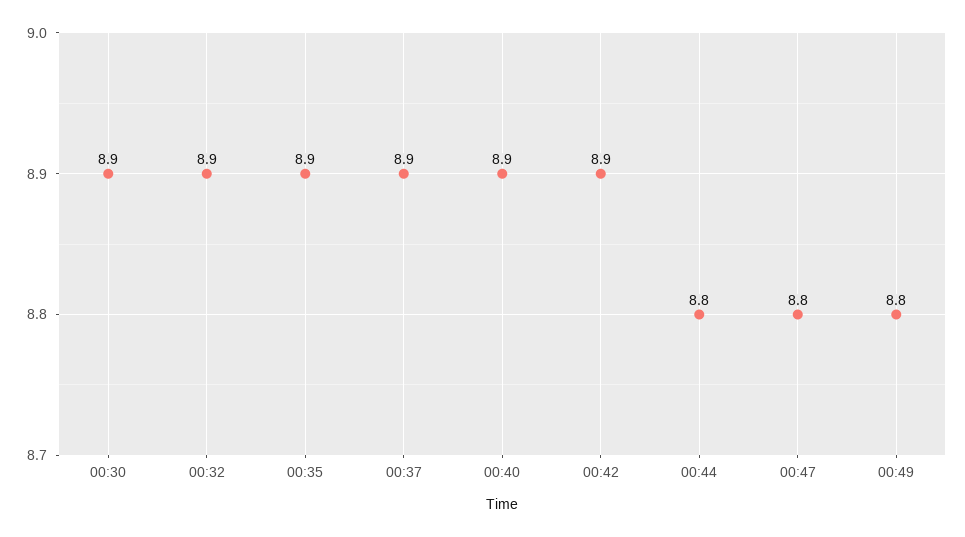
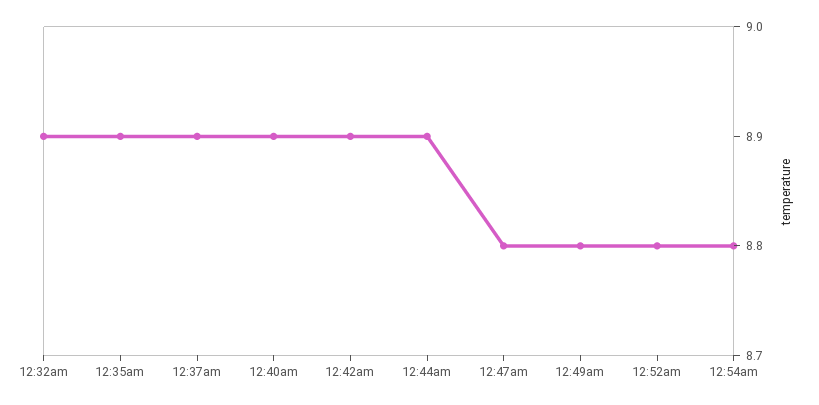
00:30: 8.9 -> none
00:44: 8.8 -> 8.9
12:52am: none -> 8.8
12:54am: none -> 8.8

